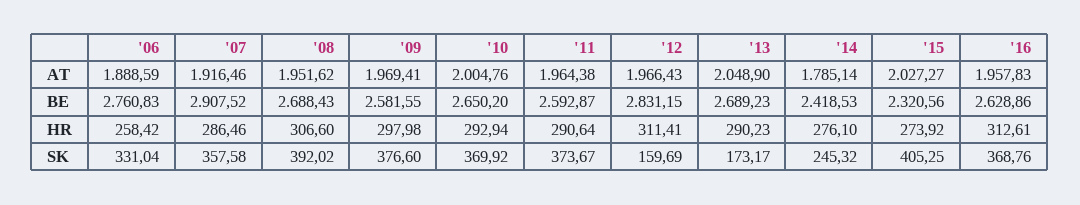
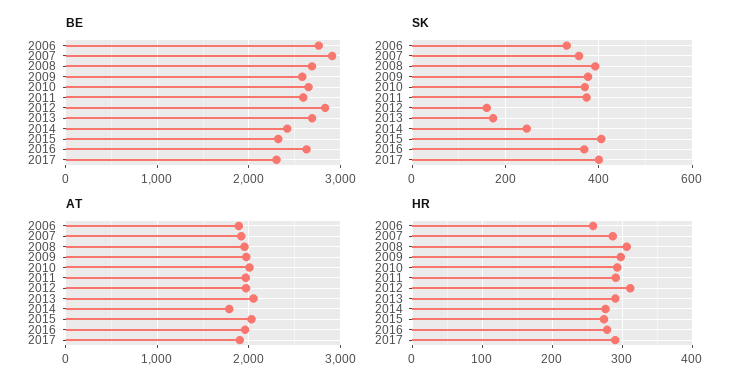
HR, '16: 312.61 -> 280
BE, 2017: none -> 2300
SK, 2017: none -> 400
AT, 2017: none -> 1900
HR, 2017: none -> 290

